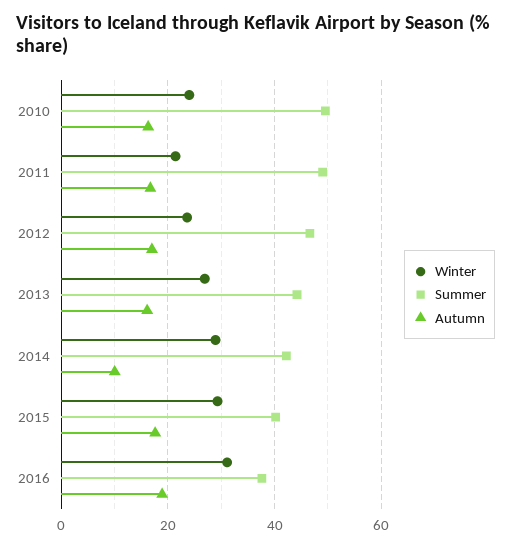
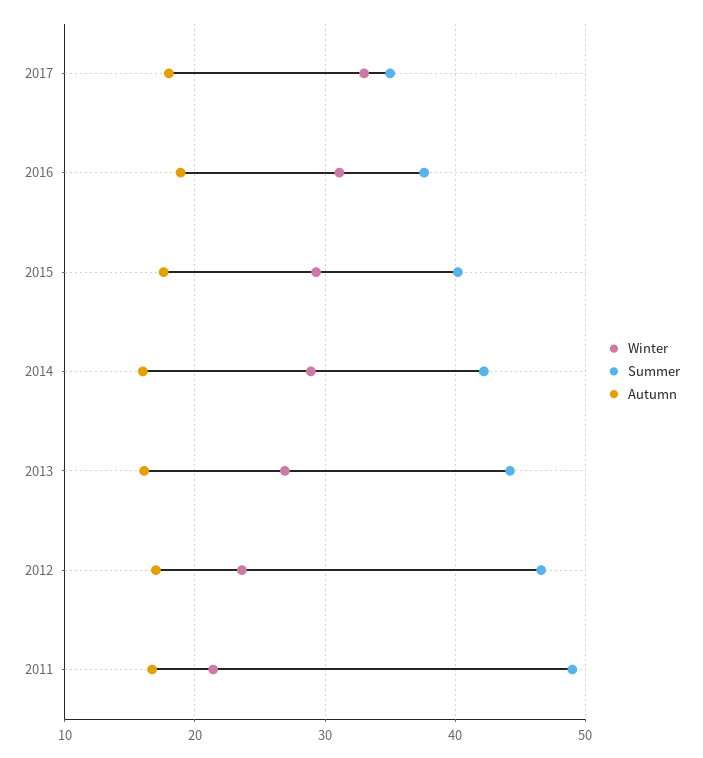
Winter, 2010: 24 -> none
Summer, 2010: 50 -> none
Autumn, 2010: 16 -> none
Autumn, 2014: 10 -> 16
Winter, 2017: none -> 33
Summer, 2017: none -> 35
Autumn, 2017: none -> 18

